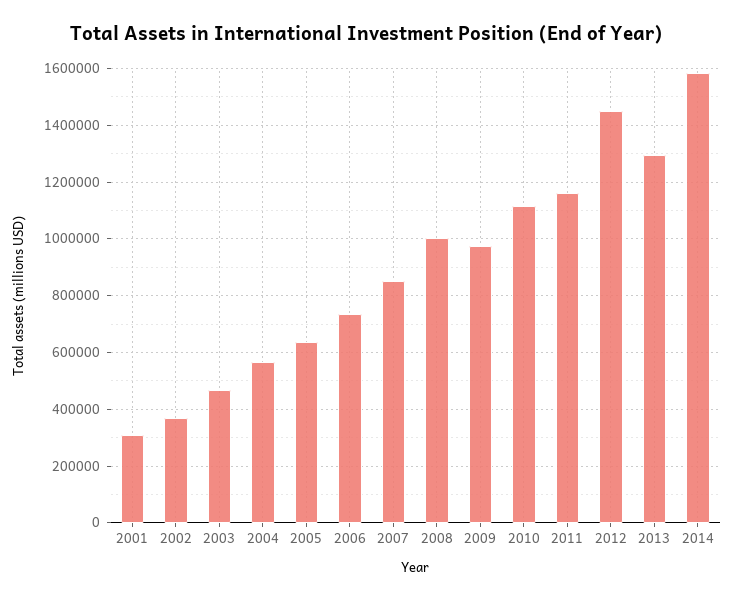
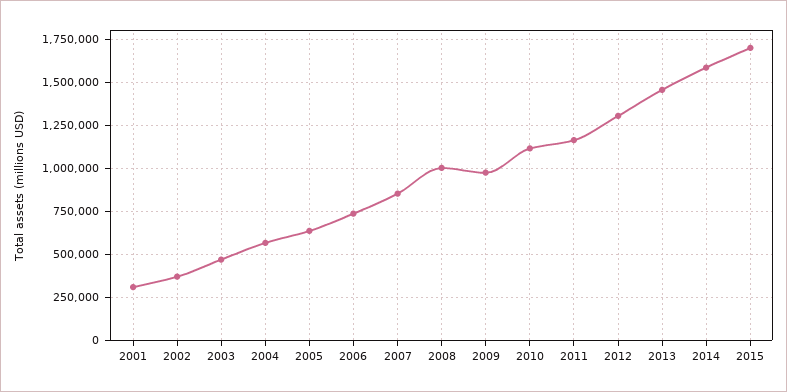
2012: 1450000 -> 1300000
2013: 1300000 -> 1450000
2015: none -> 1700000

